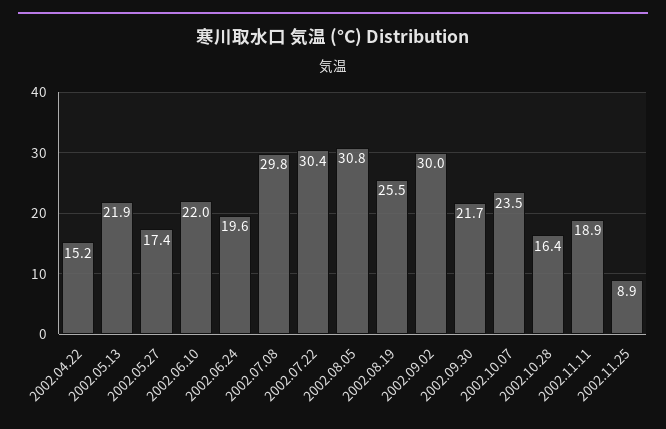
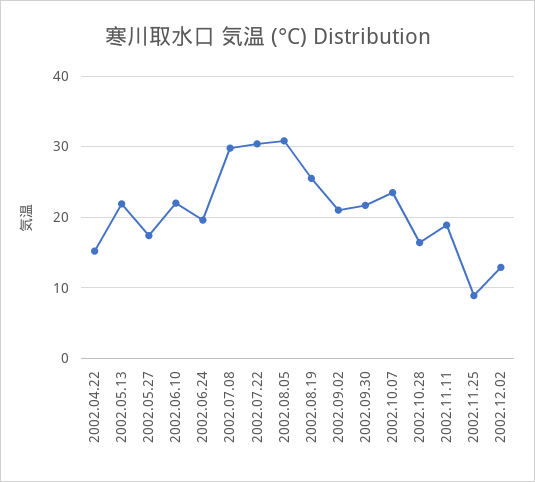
2002.09.02: 30 -> 21
2002.12.02: none -> 13

